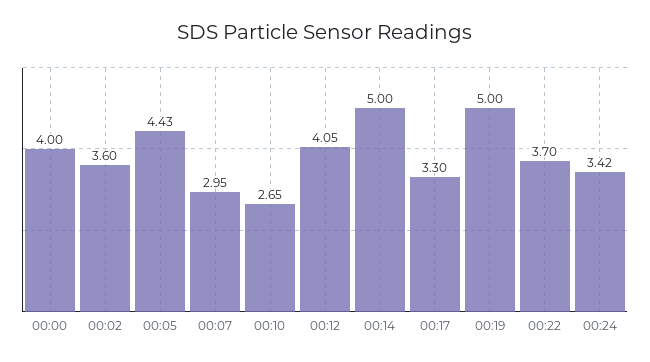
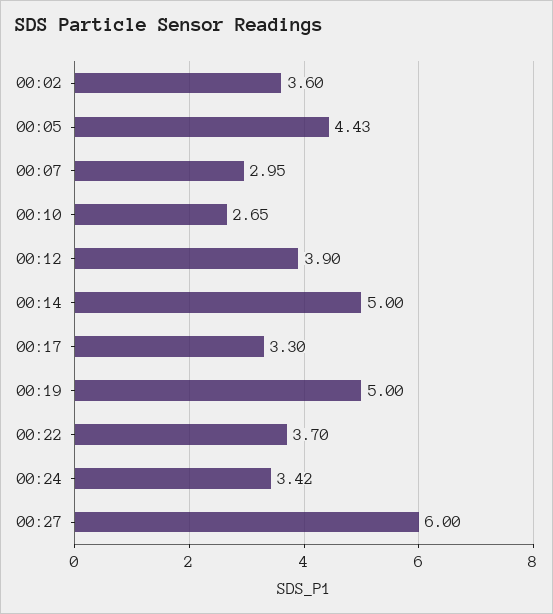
00:00: 4 -> none
00:12: 4.05 -> 3.9
00:27: none -> 6

